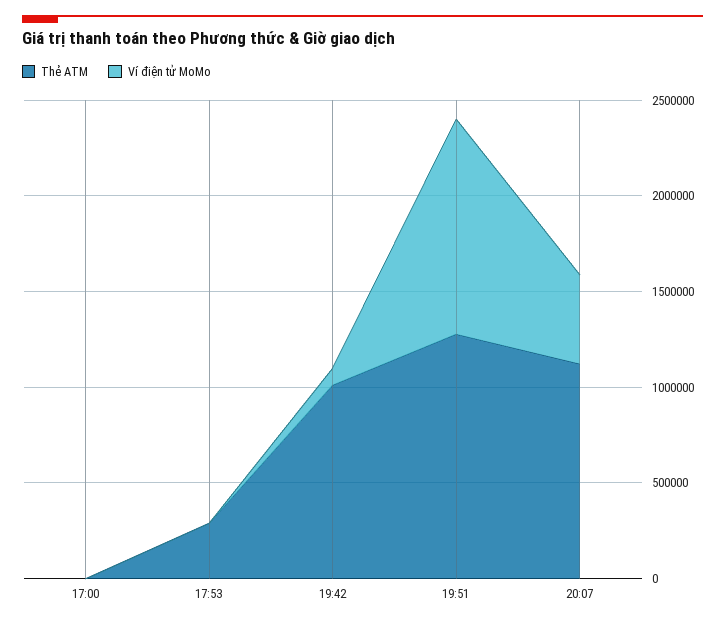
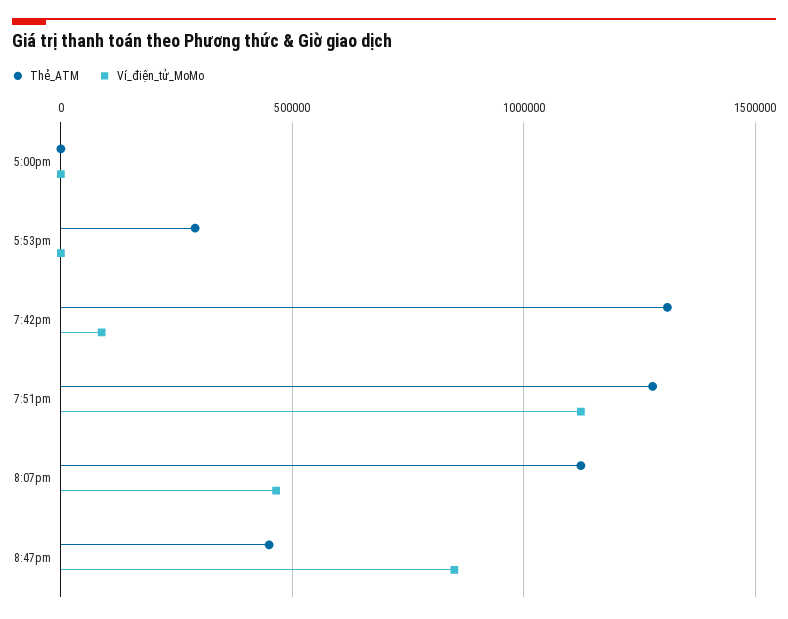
Thẻ ATM, 19:42: 1000000 -> 1300000
Thẻ ATM, 8:47pm: none -> 450000
Ví điện tử MoMo, 8:47pm: none -> 850000

